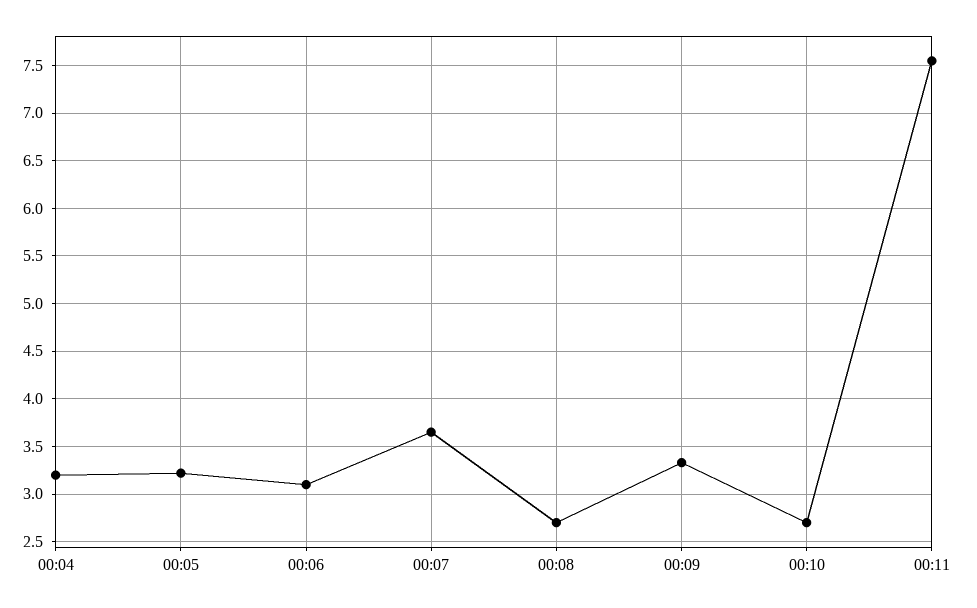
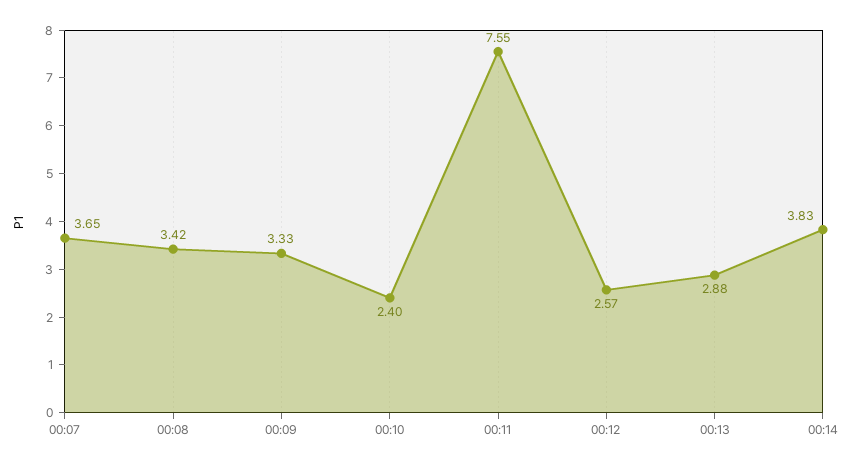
00:04: 3.2 -> none
00:05: 3.2 -> none
00:06: 3.1 -> none
00:08: 2.7 -> 3.42
00:10: 2.7 -> 2.4
00:12: none -> 2.57
00:13: none -> 2.88
00:14: none -> 3.83

